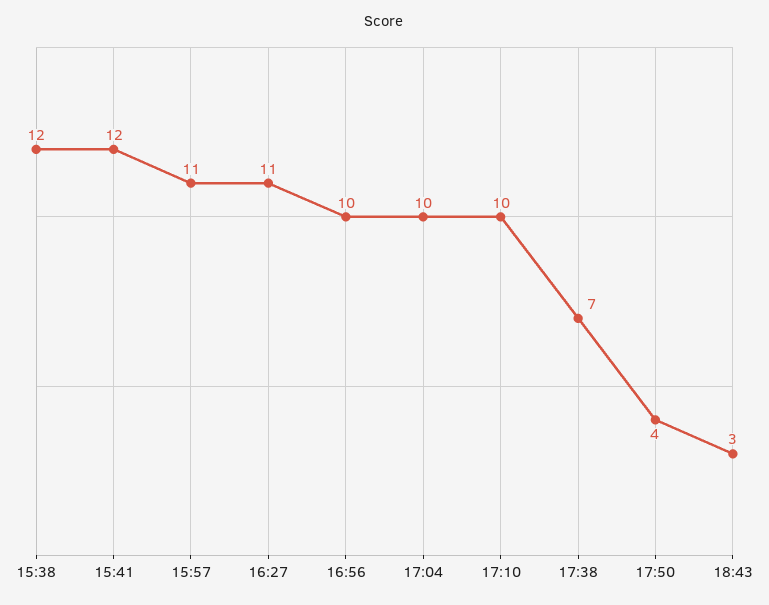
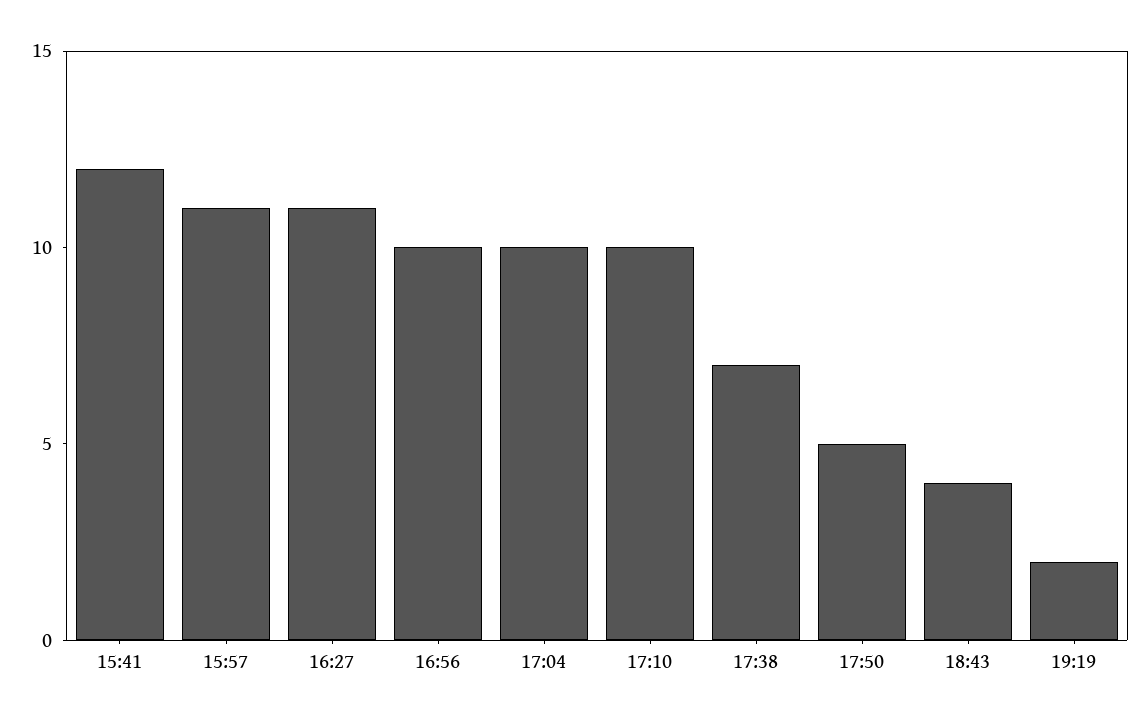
15:38: 12 -> none
17:50: 4 -> 5
18:43: 3 -> 4
19:19: none -> 2

